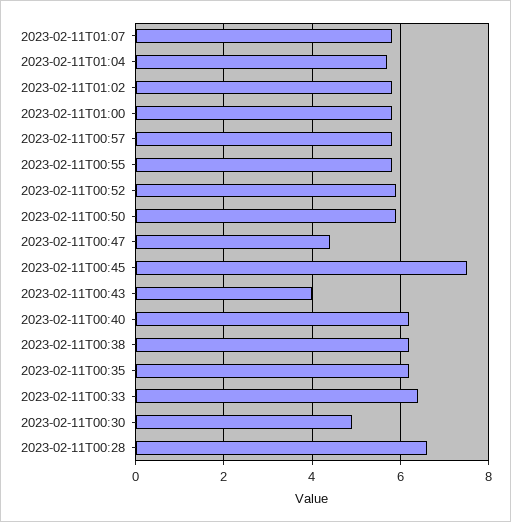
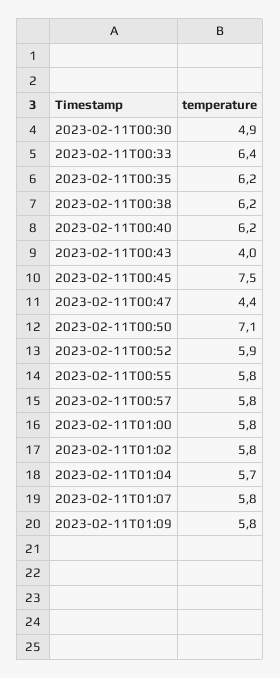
2023-02-11T00:50: 6 -> 7.1
2023-02-11T00:28: 6.5 -> none
2023-02-11T01:09: none -> 5.8

